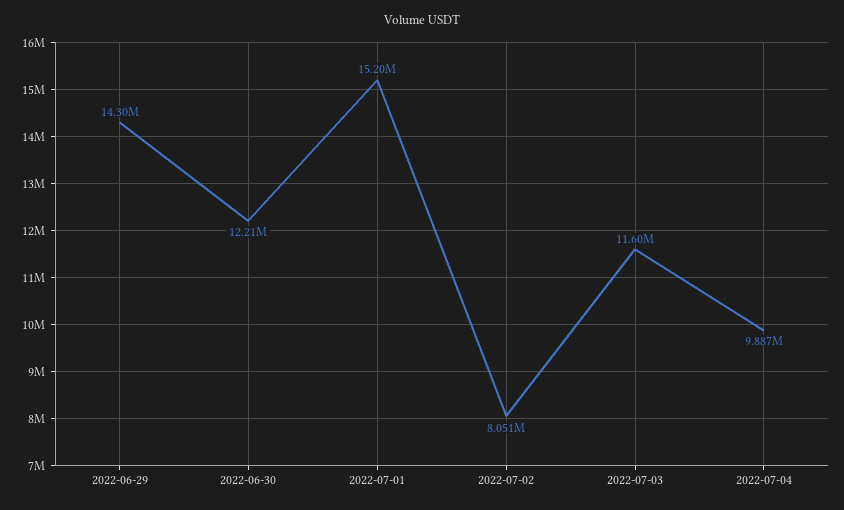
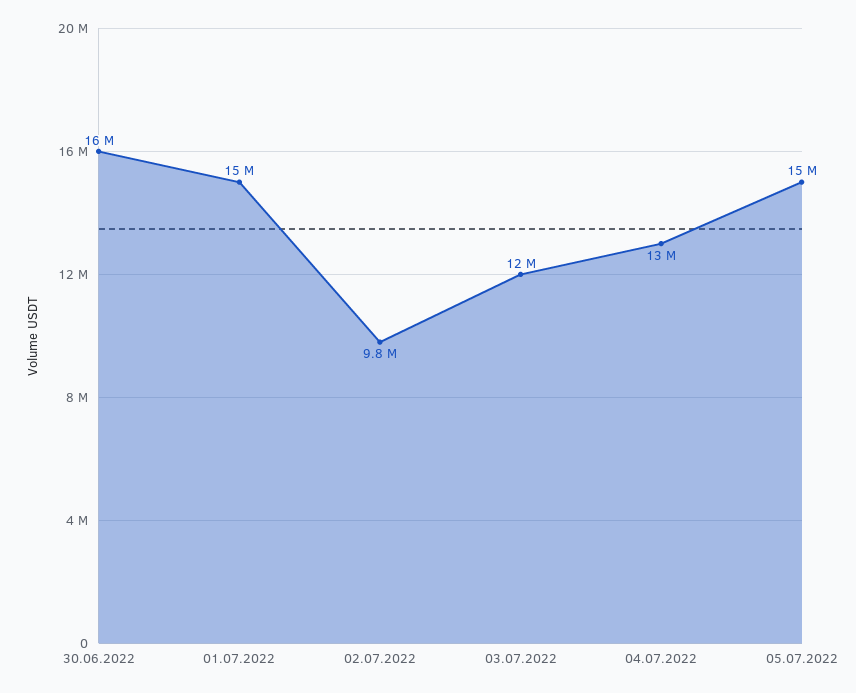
2022-06-29: 14300000 -> none
2022-06-30: 12210000 -> 16000000
2022-07-02: 8051000 -> 9800000
2022-07-04: 9887000 -> 13000000
05.07.2022: none -> 15000000

